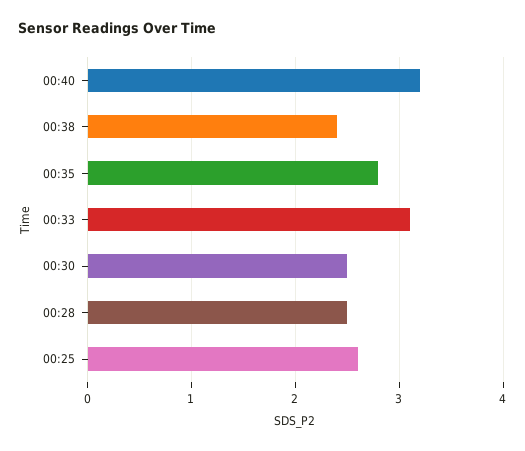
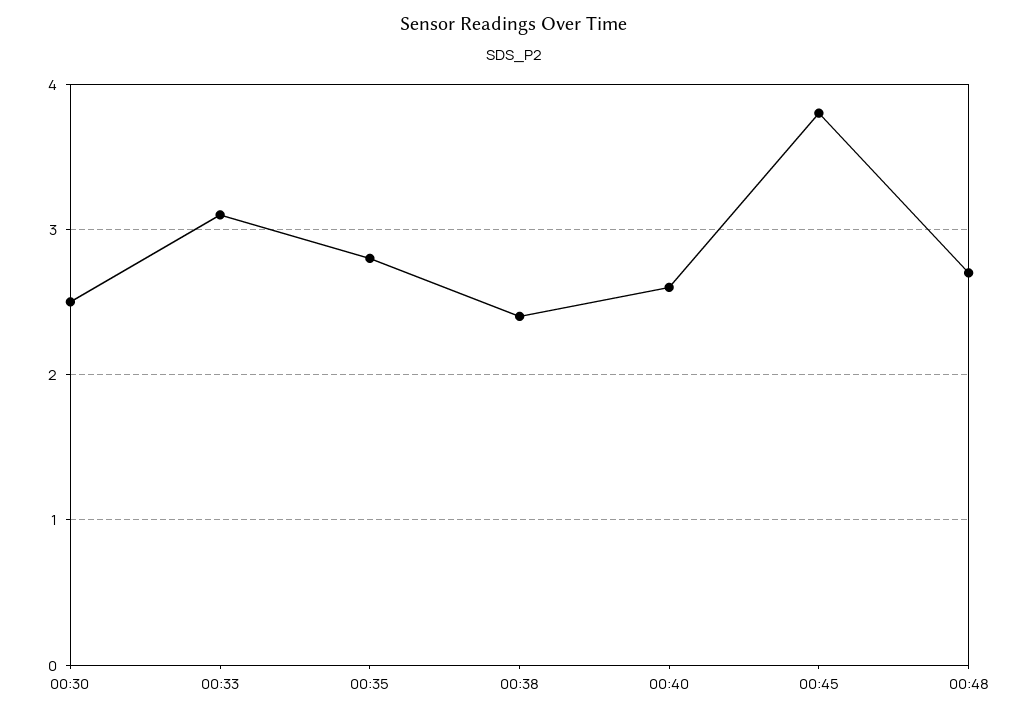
00:40: 3.2 -> 2.6
00:28: 2.5 -> none
00:25: 2.6 -> none
00:45: none -> 3.8
00:48: none -> 2.7

